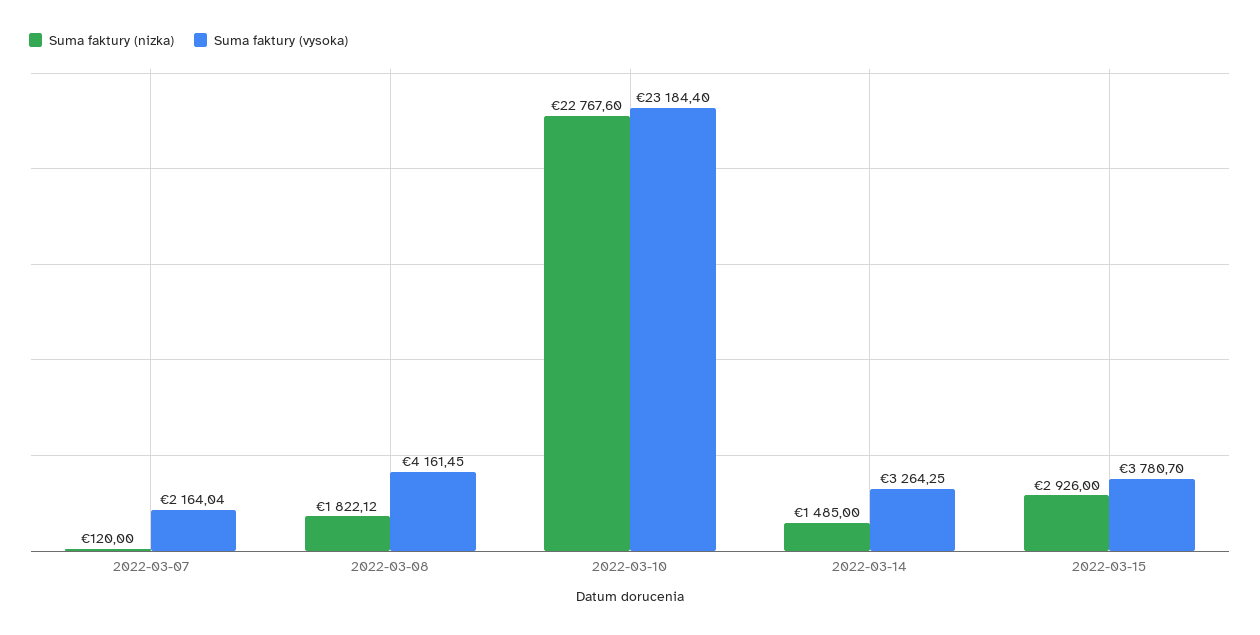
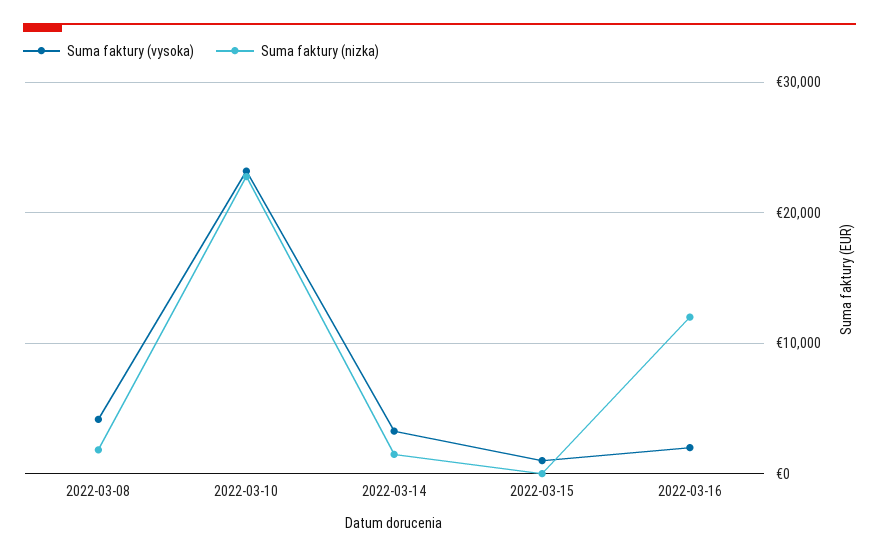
Suma faktury (nizka), 2022-03-07: 120 -> none
Suma faktury (vysoka), 2022-03-07: 2164.04 -> none
Suma faktury (nizka), 2022-03-15: 2926 -> 0
Suma faktury (vysoka), 2022-03-15: 3780.7 -> 1000
Suma faktury (vysoka), 2022-03-16: none -> 2000
Suma faktury (nizka), 2022-03-16: none -> 12000

